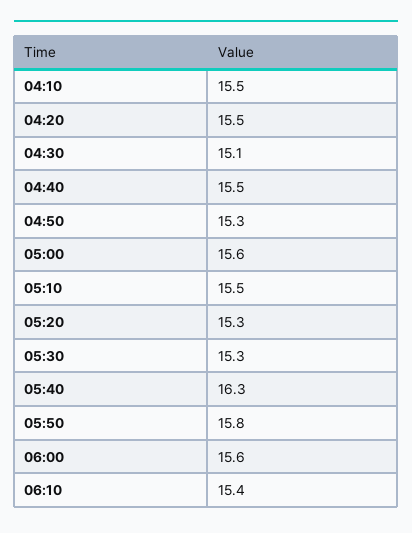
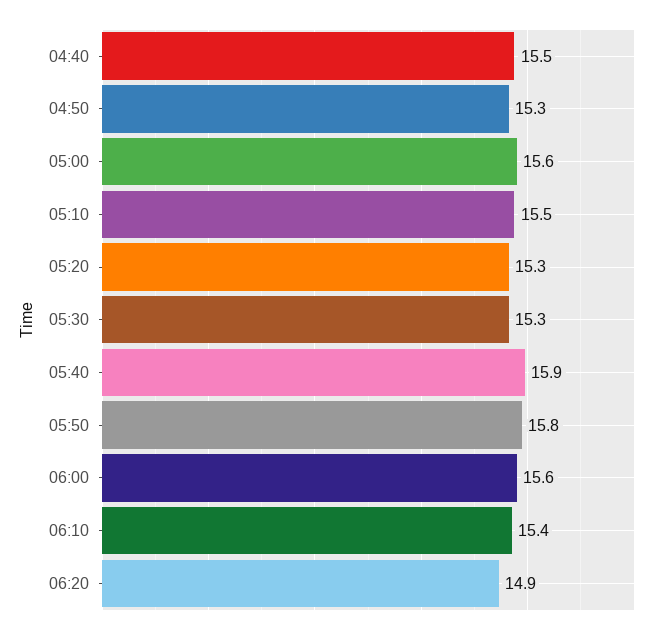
04:10: 15.5 -> none
04:20: 15.5 -> none
04:30: 15.1 -> none
05:40: 16.3 -> 15.9
06:20: none -> 14.9

